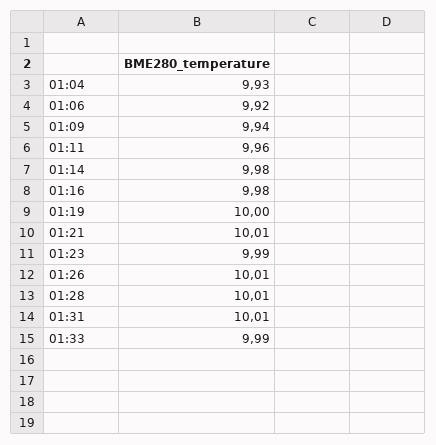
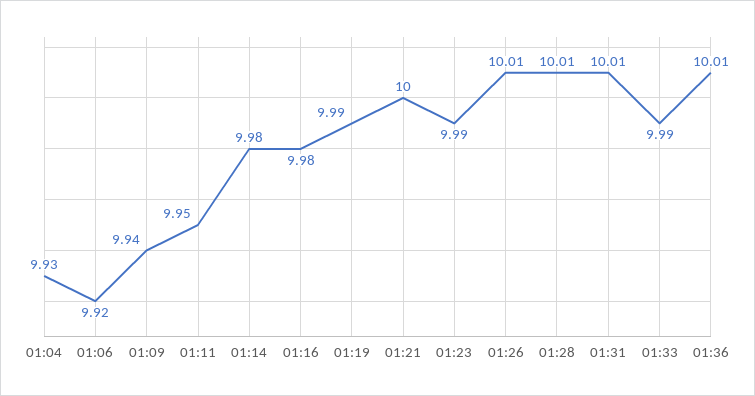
01:11: 9.96 -> 9.95
01:19: 10 -> 9.99
01:21: 10.01 -> 10
01:36: none -> 10.01

